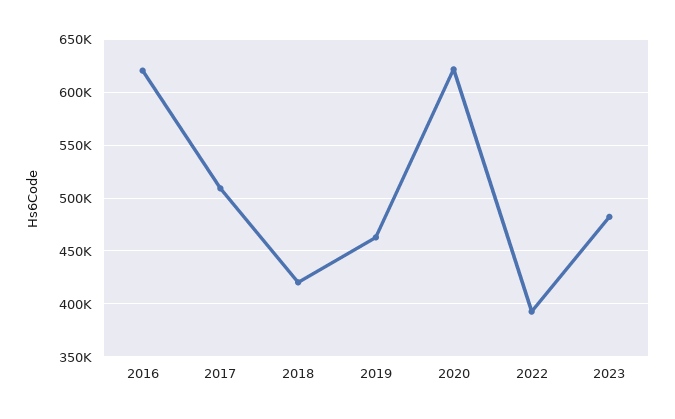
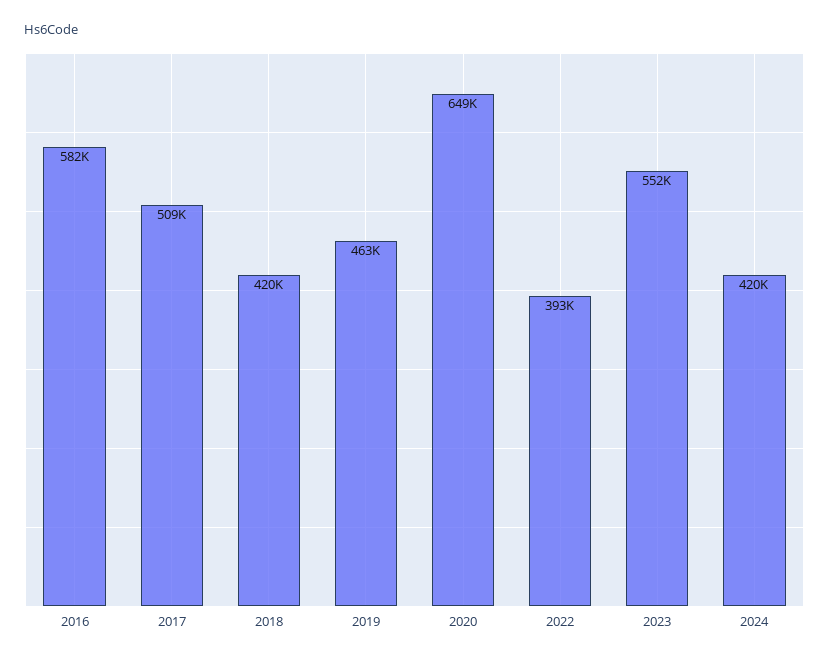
2016: 620000 -> 582000
2020: 620000 -> 649000
2023: 480000 -> 552000
2024: none -> 420000

